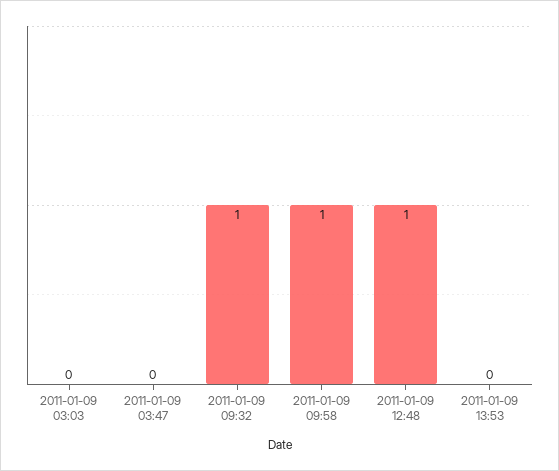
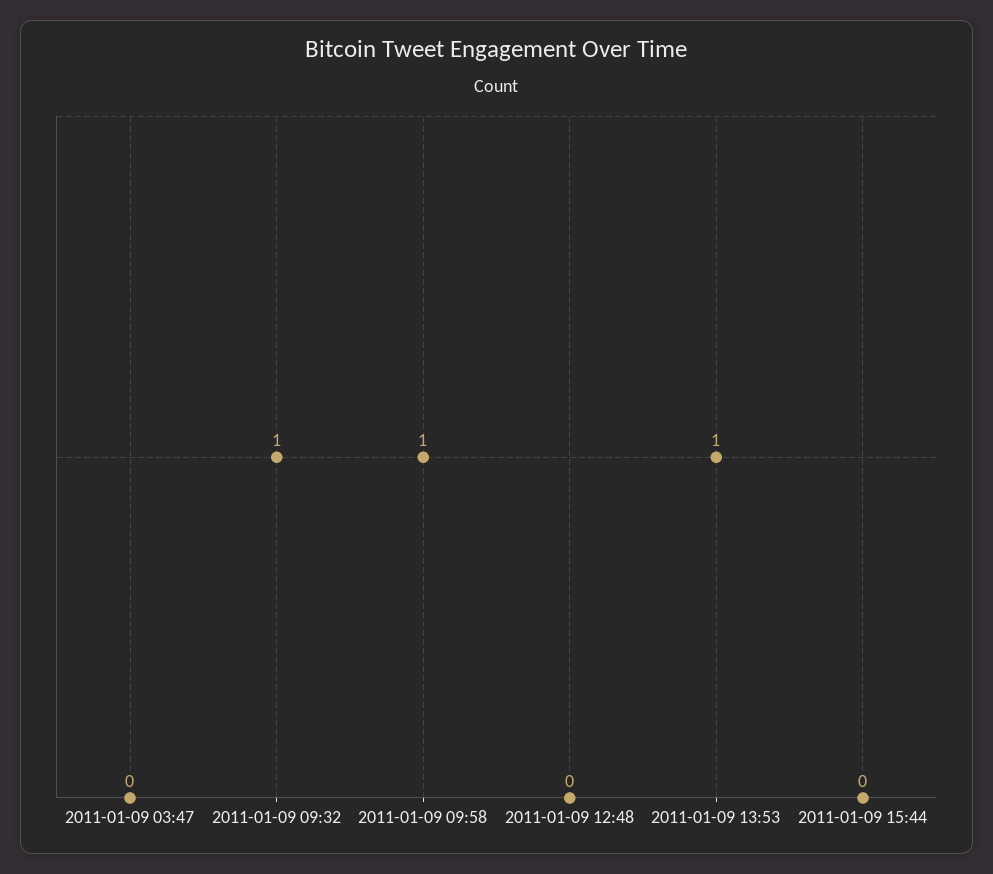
2011-01-09 03:03: 0 -> none
2011-01-09 12:48: 1 -> 0
2011-01-09 13:53: 0 -> 1
2011-01-09 15:44: none -> 0

